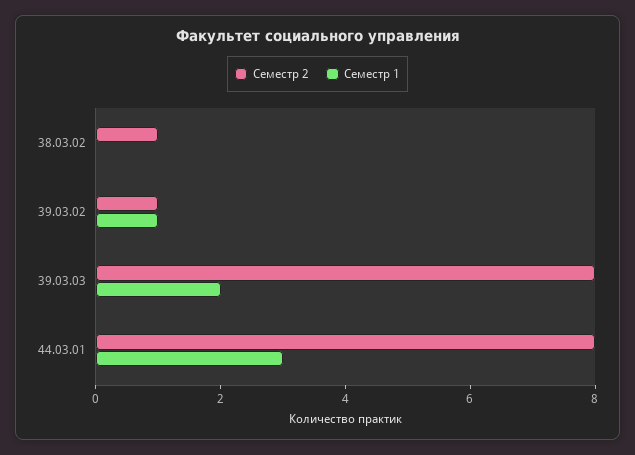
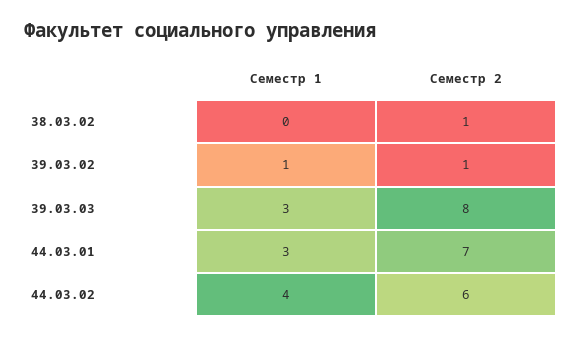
Семестр 1, 39.03.03: 2 -> 3
Семестр 2, 44.03.01: 8 -> 7
Семестр 1, 44.03.02: none -> 4
Семестр 2, 44.03.02: none -> 6

